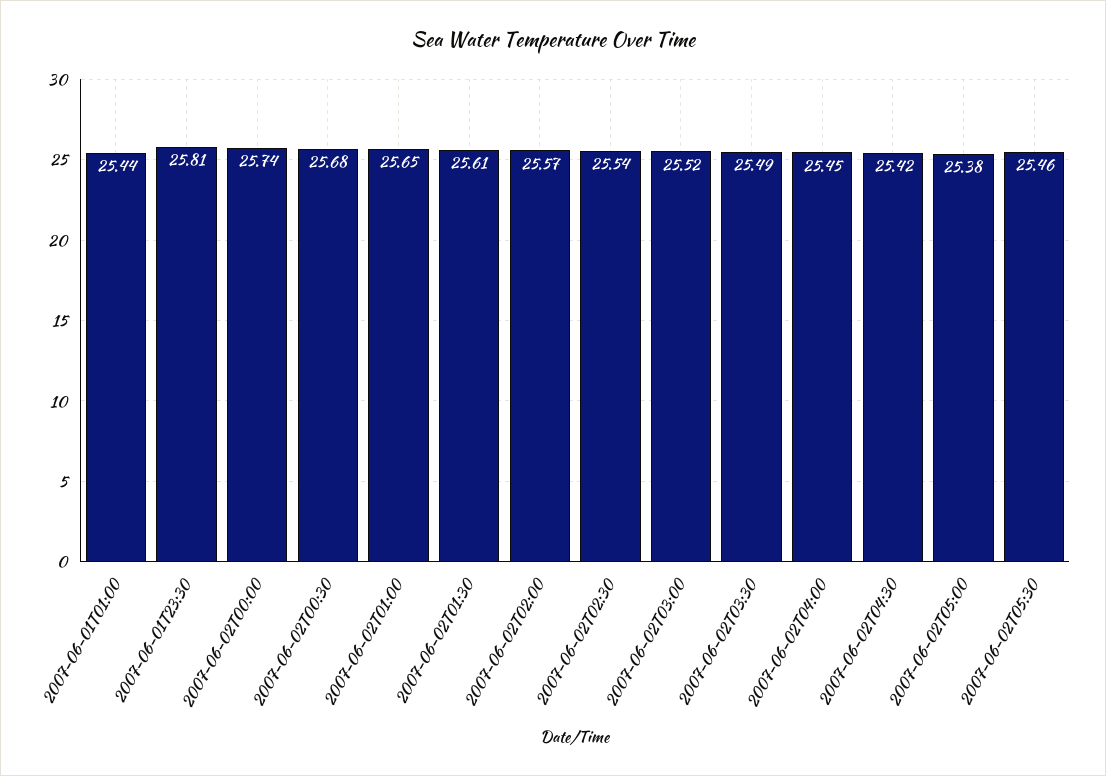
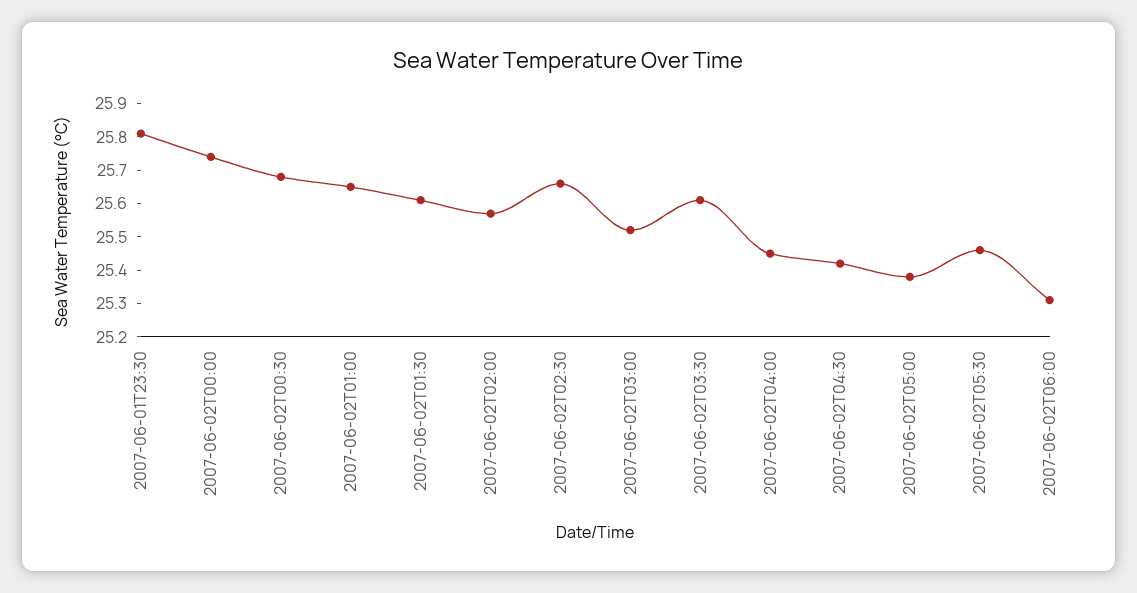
2007-06-01T01:00: 25.44 -> none
2007-06-02T02:30: 25.54 -> 25.65
2007-06-02T03:30: 25.49 -> 25.6
2007-06-02T06:00: none -> 25.3

